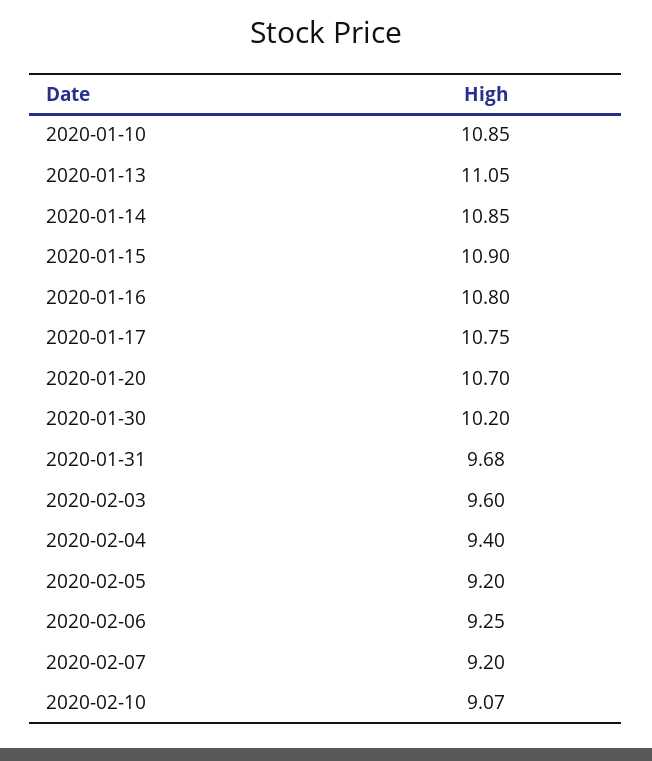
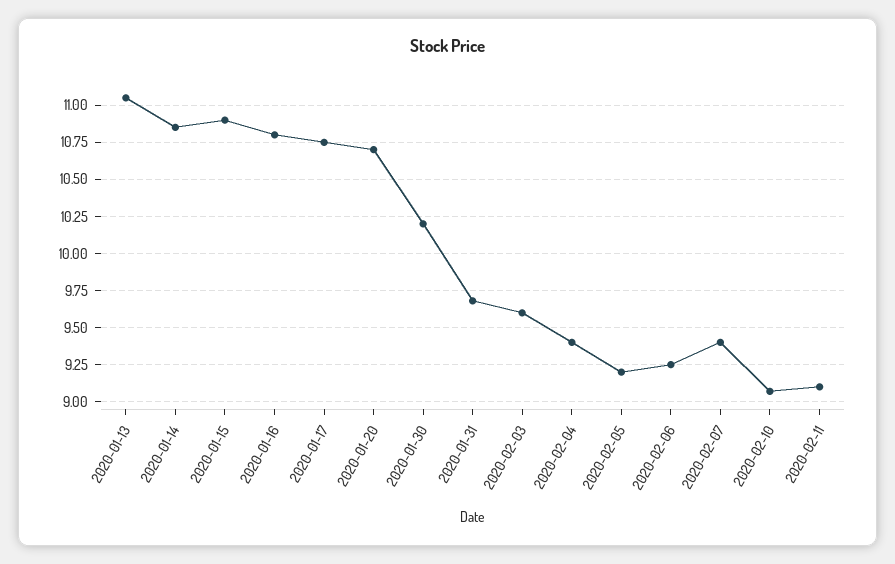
2020-01-10: 10.85 -> none
2020-02-07: 9.2 -> 9.4
2020-02-11: none -> 9.1

